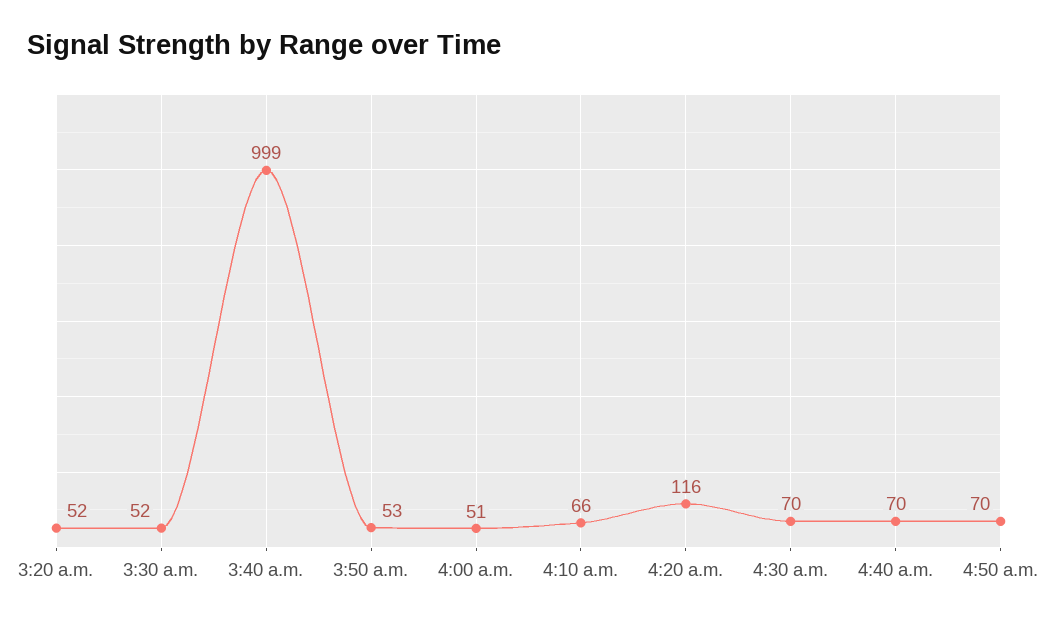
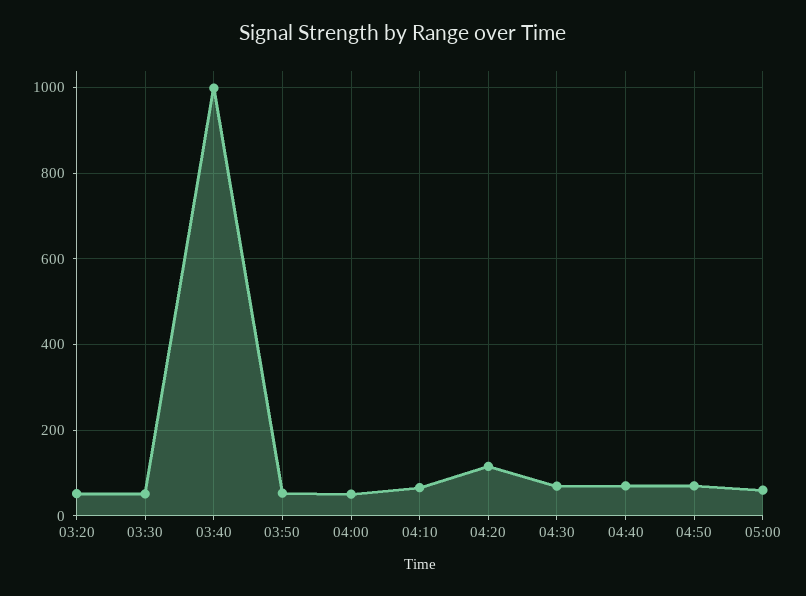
05:00: none -> 60

